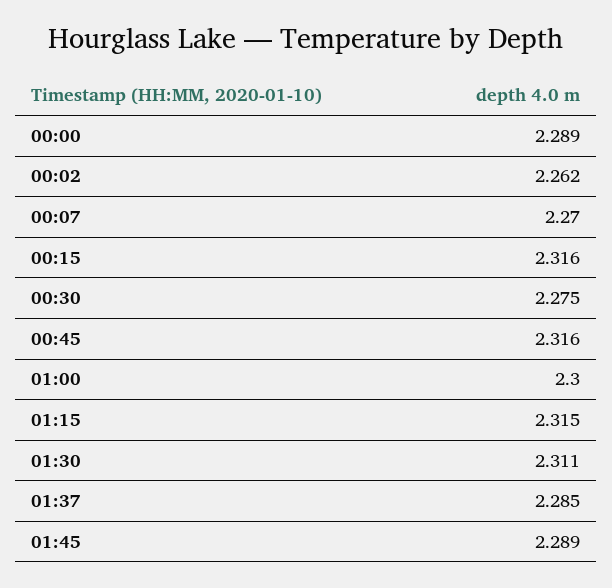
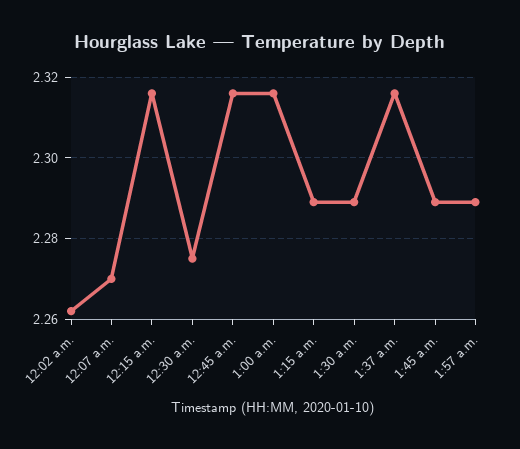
00:00: 2.289 -> none
01:00: 2.3 -> 2.315
01:15: 2.315 -> 2.29
01:30: 2.311 -> 2.29
01:37: 2.285 -> 2.315
1:57 a.m.: none -> 2.29

